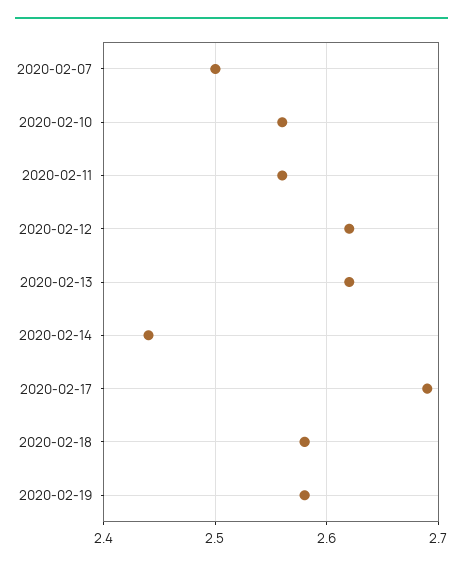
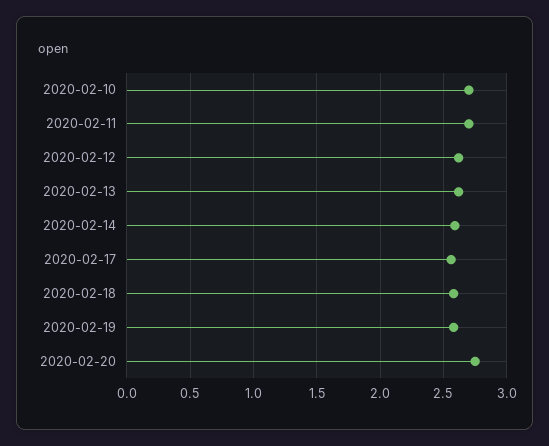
2020-02-07: 2.5 -> none
2020-02-10: 2.56 -> 2.7
2020-02-11: 2.56 -> 2.7
2020-02-14: 2.44 -> 2.6
2020-02-17: 2.69 -> 2.55
2020-02-20: none -> 2.75

